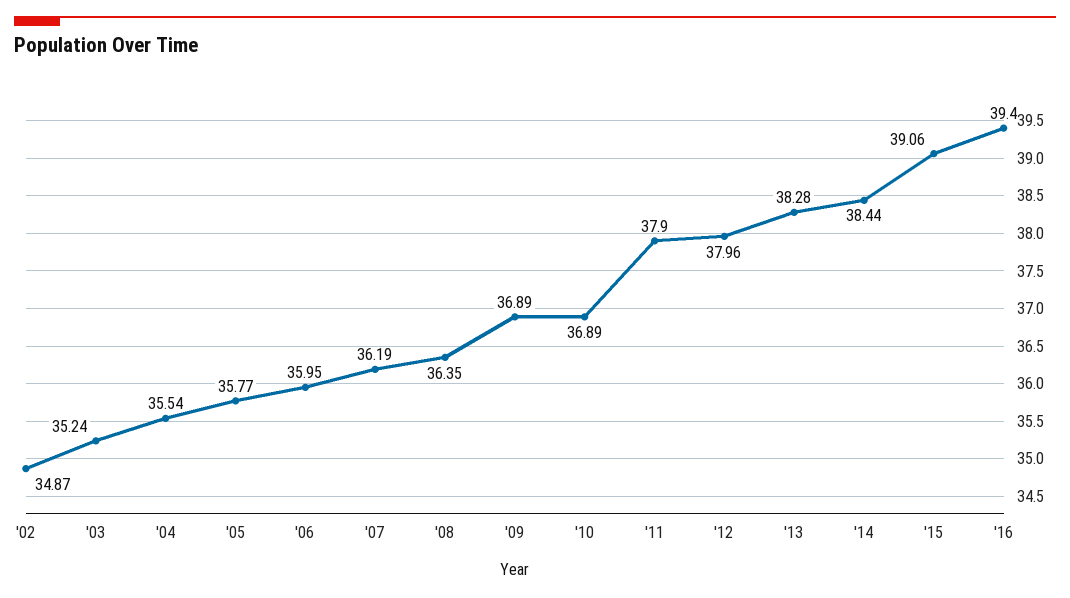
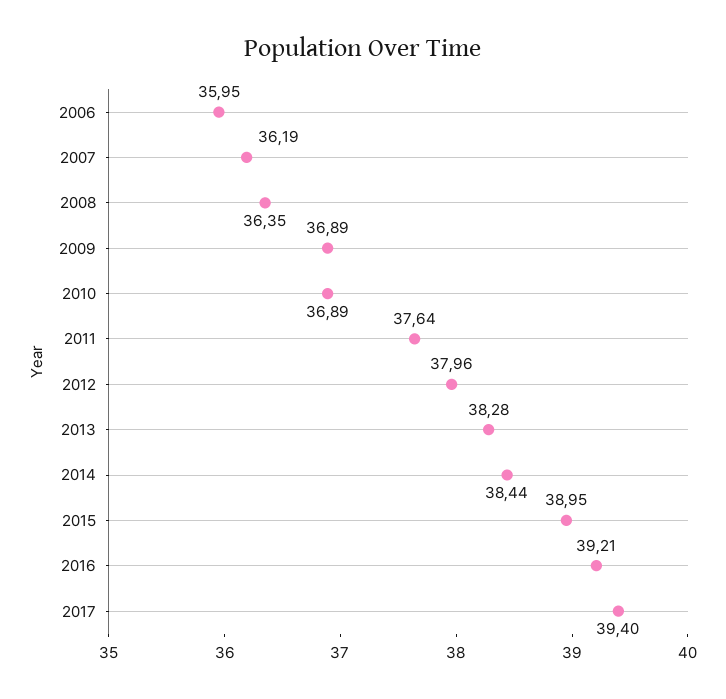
'02: 34.87 -> none
'03: 35.24 -> none
'04: 35.54 -> none
'05: 35.77 -> none
'11: 37.9 -> 37.64
'15: 39.06 -> 38.95
'16: 39.4 -> 39.21
2017: none -> 39.4

